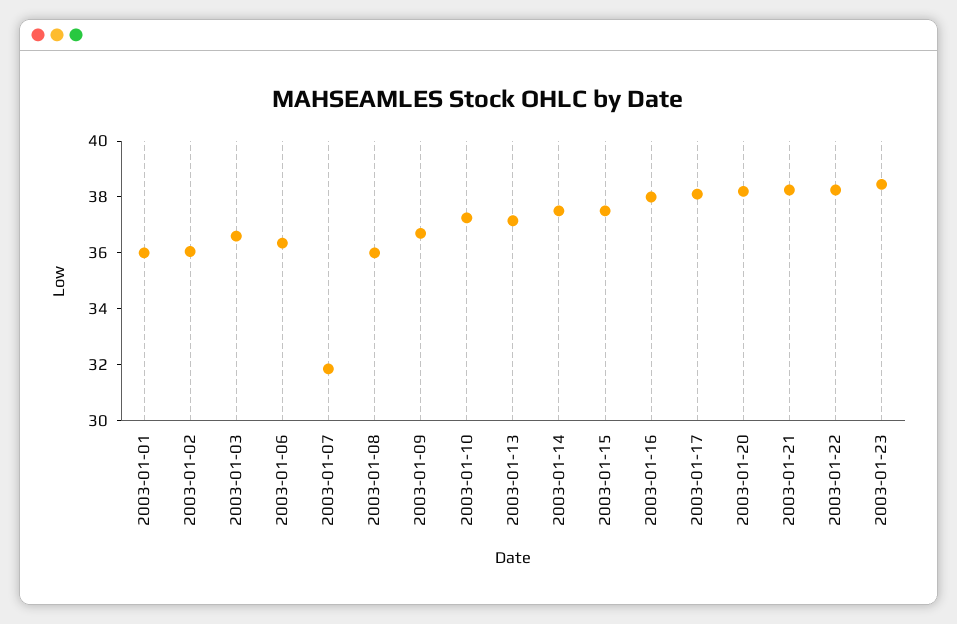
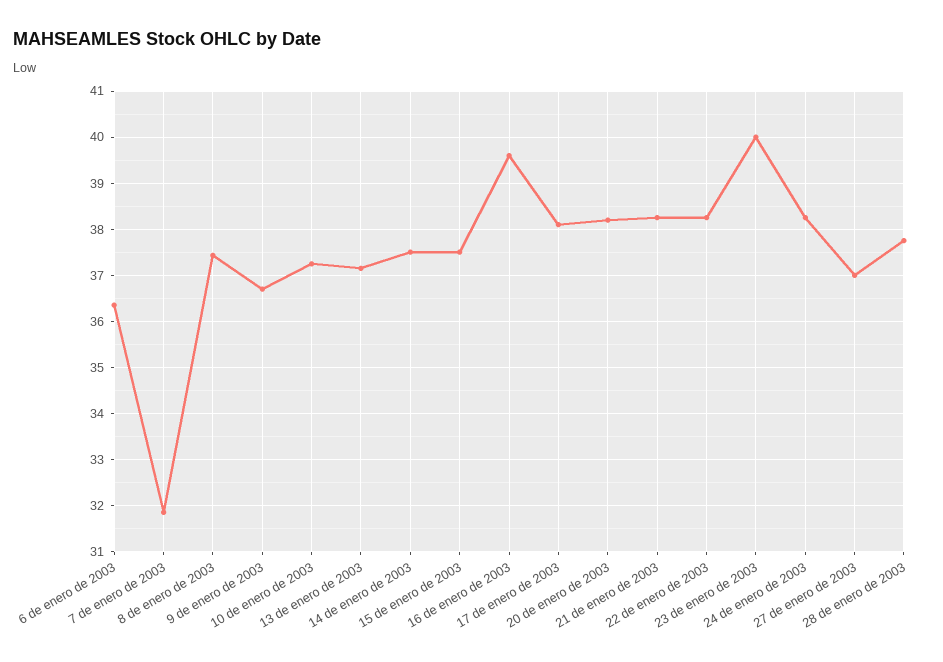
2003-01-01: 36 -> none
2003-01-02: 36 -> none
2003-01-03: 36.5 -> none
2003-01-08: 36 -> 37.4
2003-01-16: 38 -> 39.6
2003-01-23: 38.5 -> 40
24 de enero de 2003: none -> 38.2
27 de enero de 2003: none -> 37
28 de enero de 2003: none -> 37.8

